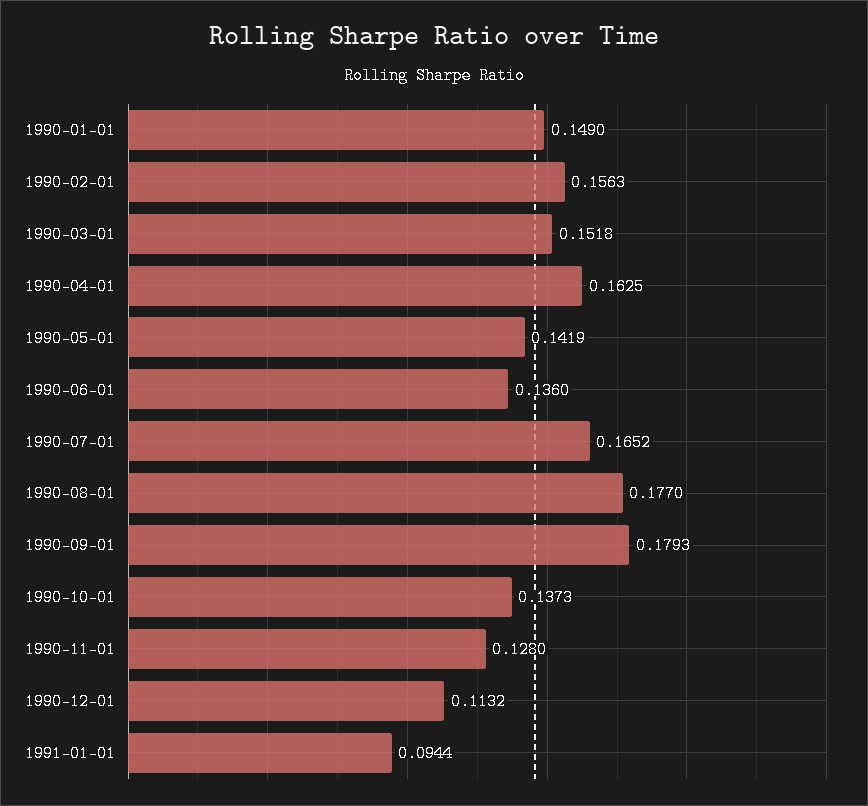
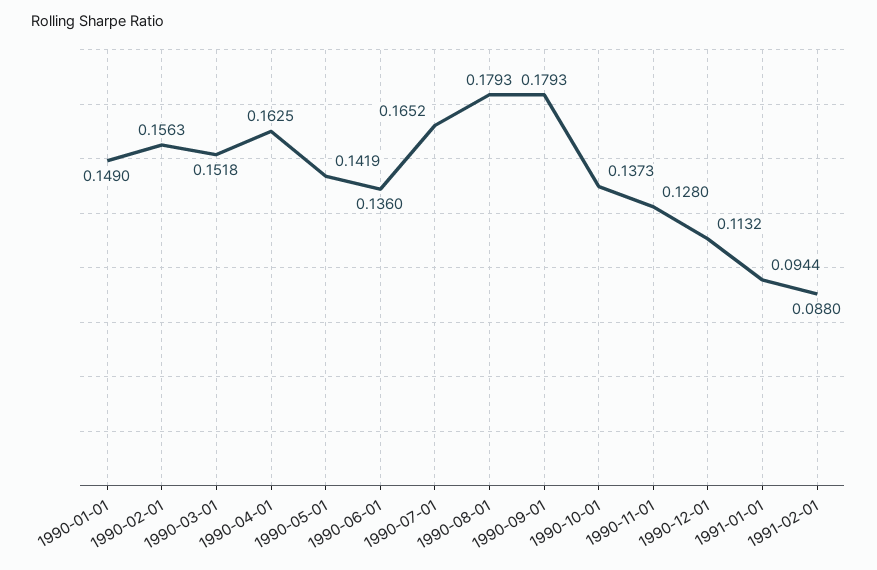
1990-08-01: 0.177 -> 0.1793
1991-02-01: none -> 0.088

